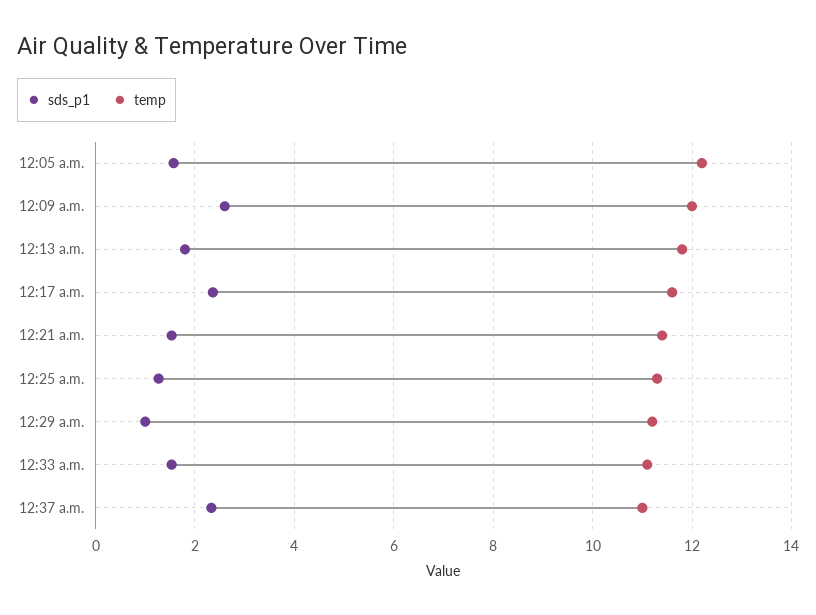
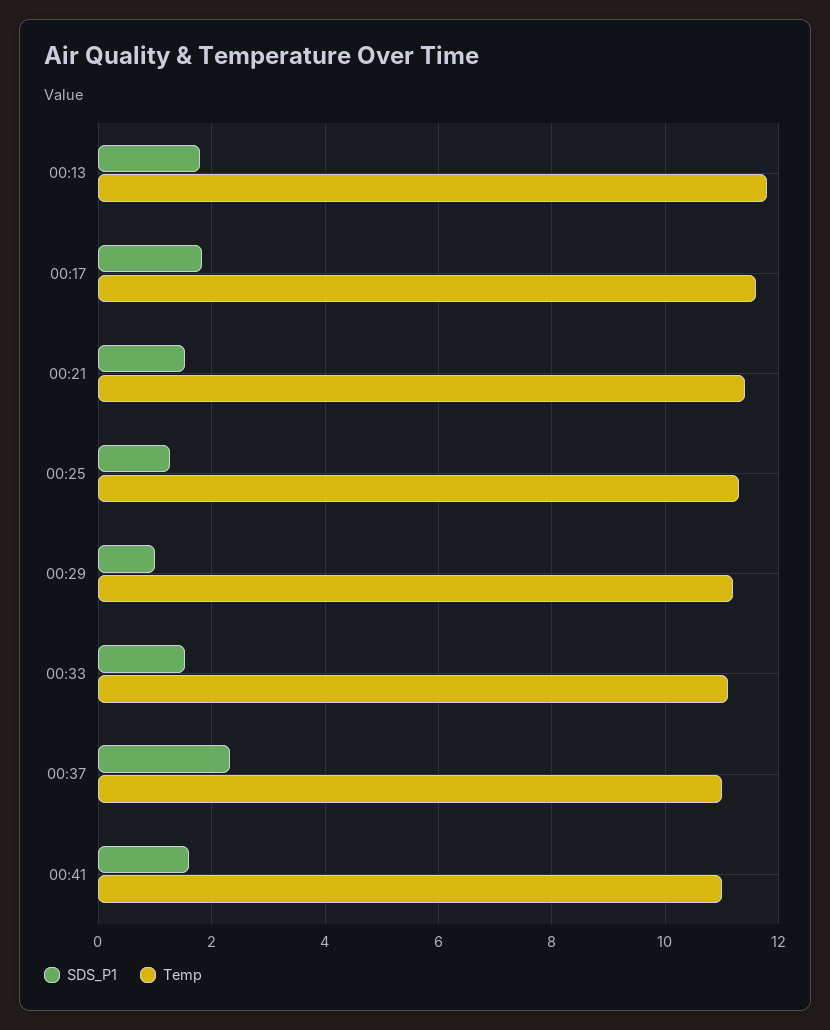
sds_p1, 12:05 a.m.: 1.6 -> none
temp, 12:05 a.m.: 12.2 -> none
sds_p1, 12:09 a.m.: 2.6 -> none
temp, 12:09 a.m.: 12 -> none
sds_p1, 12:17 a.m.: 2.4 -> 1.8
sds_p1, 00:41: none -> 1.6
temp, 00:41: none -> 11

